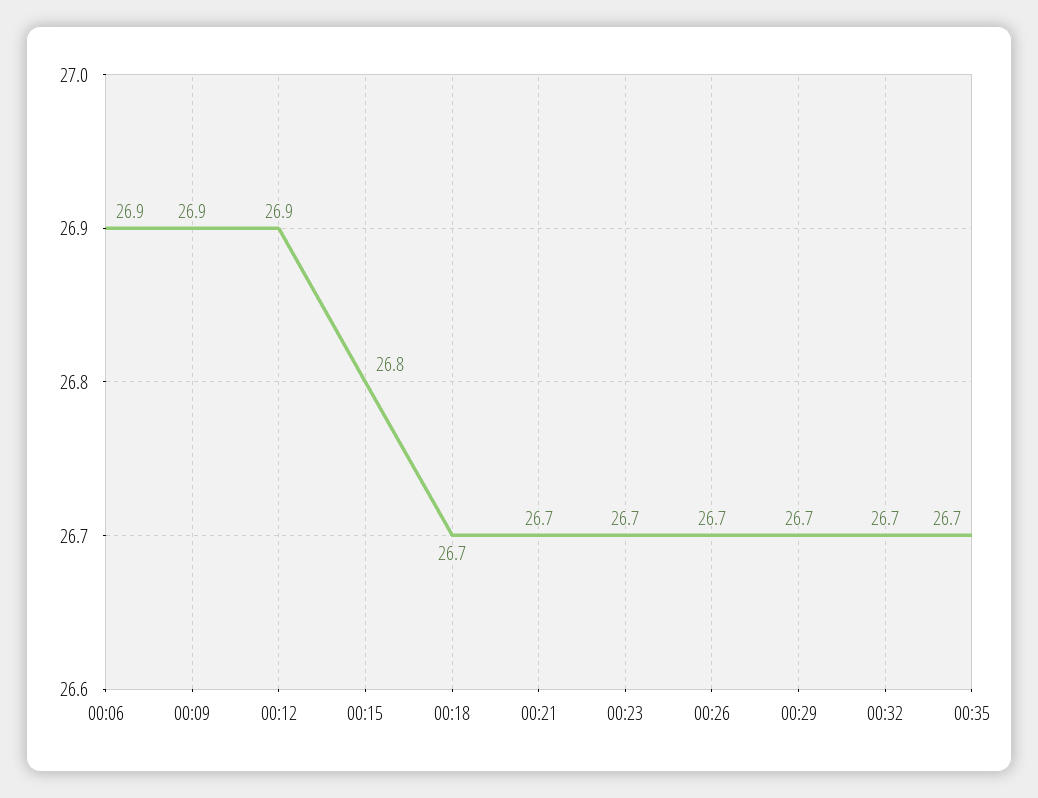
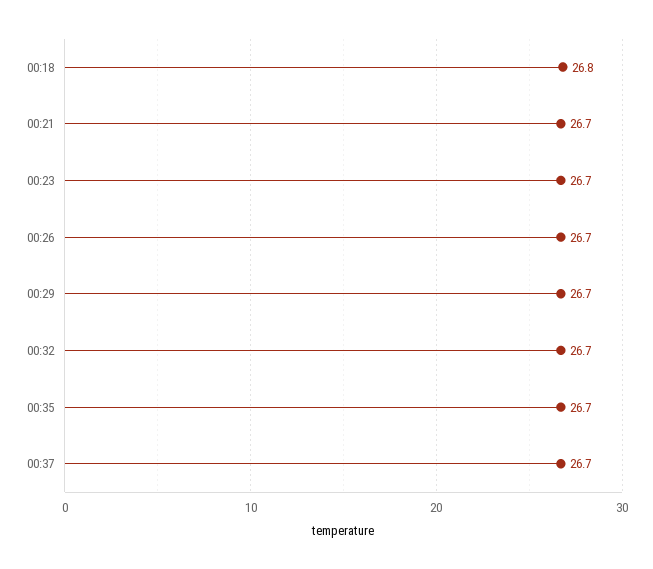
00:06: 26.9 -> none
00:09: 26.9 -> none
00:12: 26.9 -> none
00:15: 26.8 -> none
00:18: 26.7 -> 26.8
00:37: none -> 26.7

